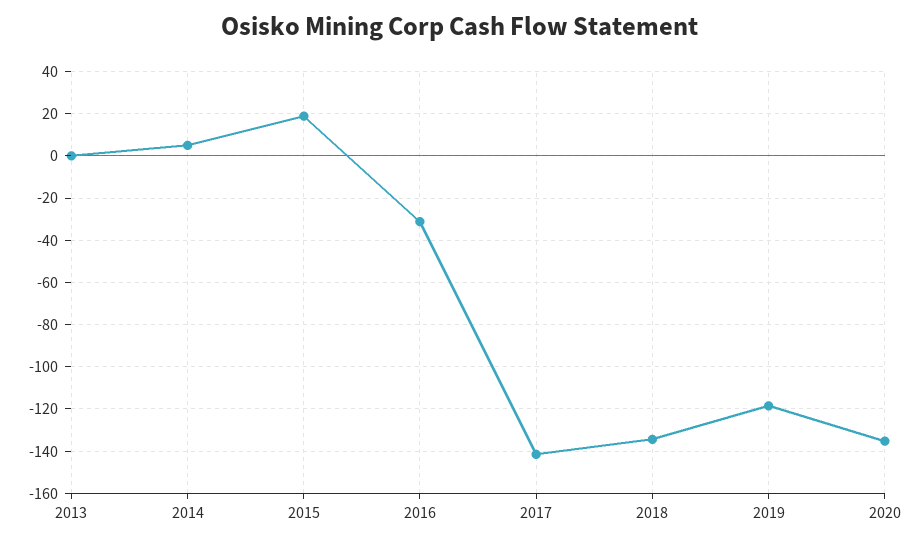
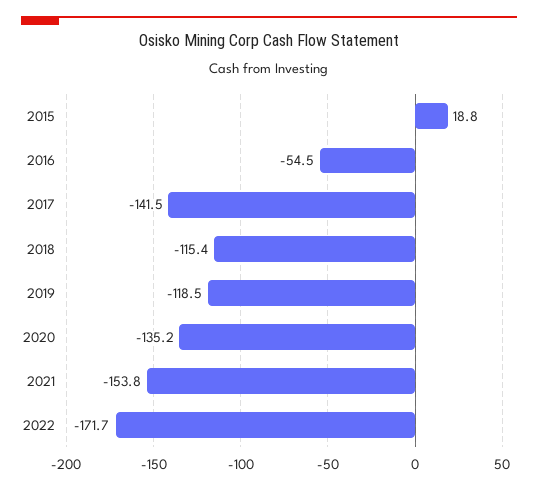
2013: 0 -> none
2014: 5 -> none
2016: -30 -> -54.5
2018: -135 -> -115.4
2021: none -> -153.8
2022: none -> -171.7

